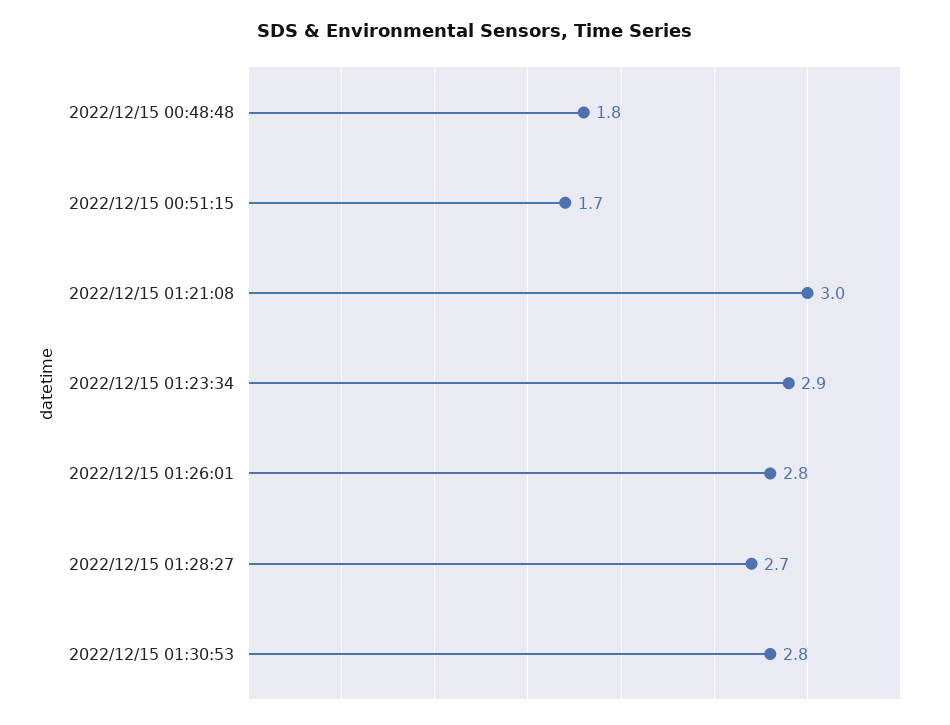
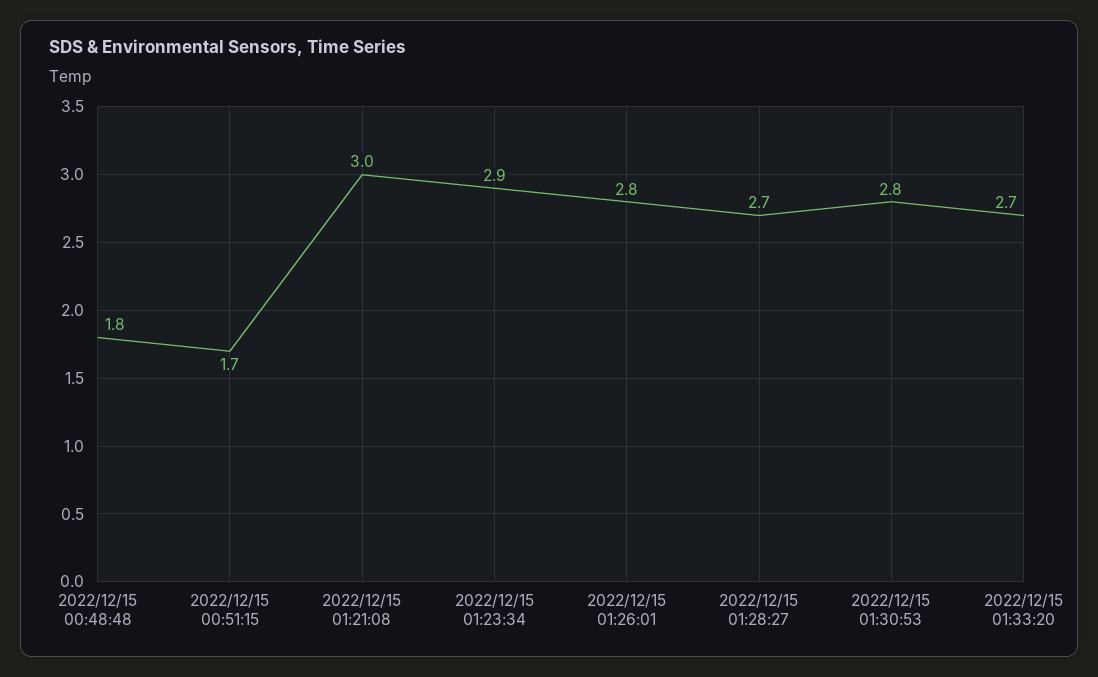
2022/12/15 01:33:20: none -> 2.7

